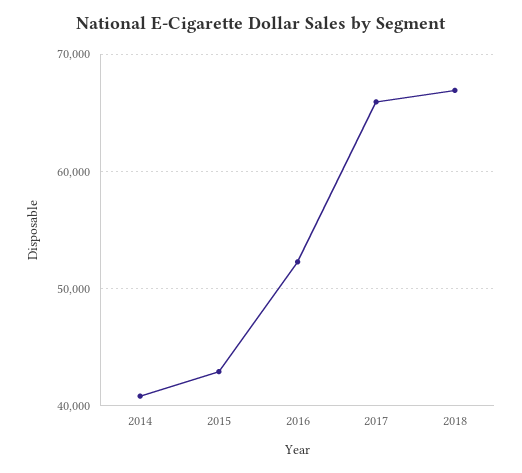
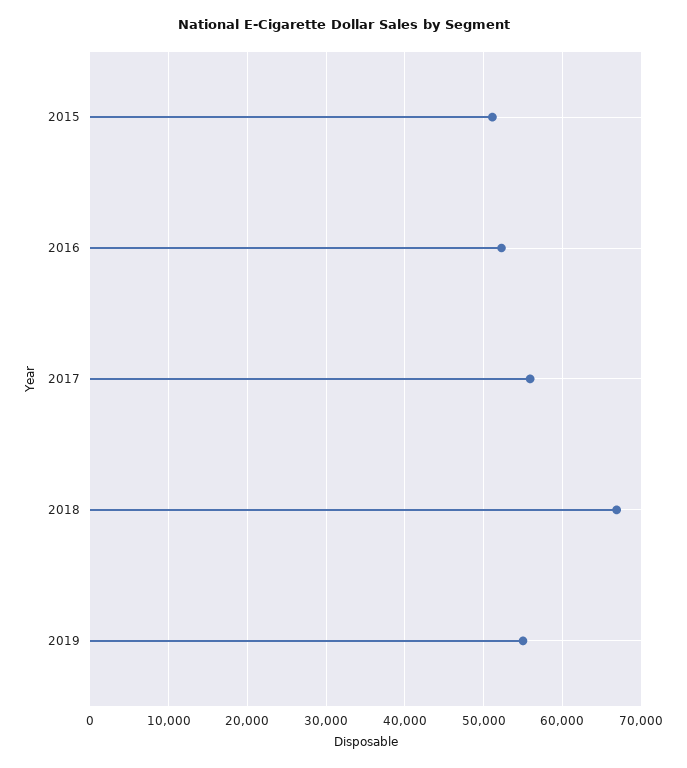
2014: 41000 -> none
2015: 43000 -> 51000
2017: 66000 -> 56000
2019: none -> 55000

